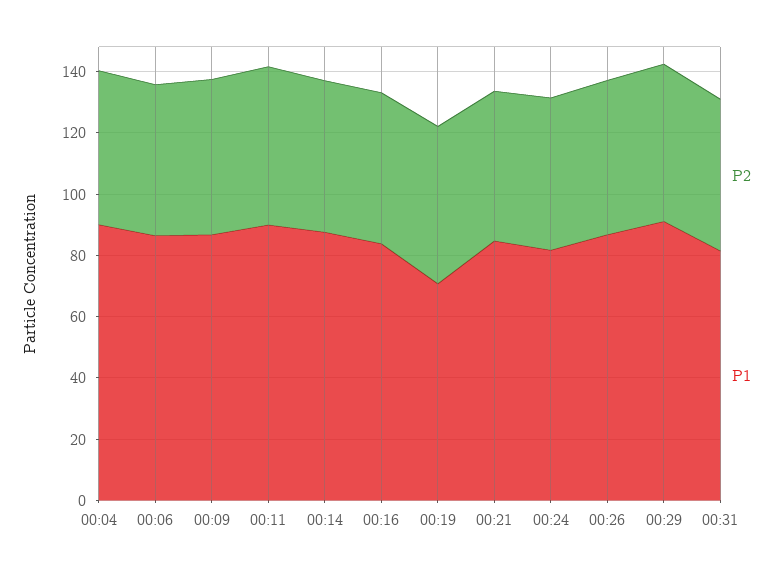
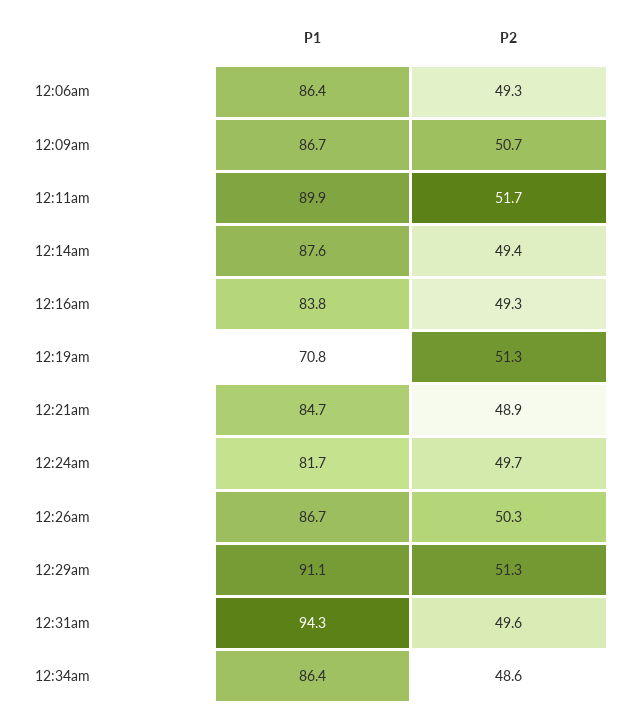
P2, 00:04: 50 -> none
P1, 00:04: 90 -> none
P1, 00:31: 80 -> 94.3
P1, 12:34am: none -> 86.4
P2, 12:34am: none -> 48.6

